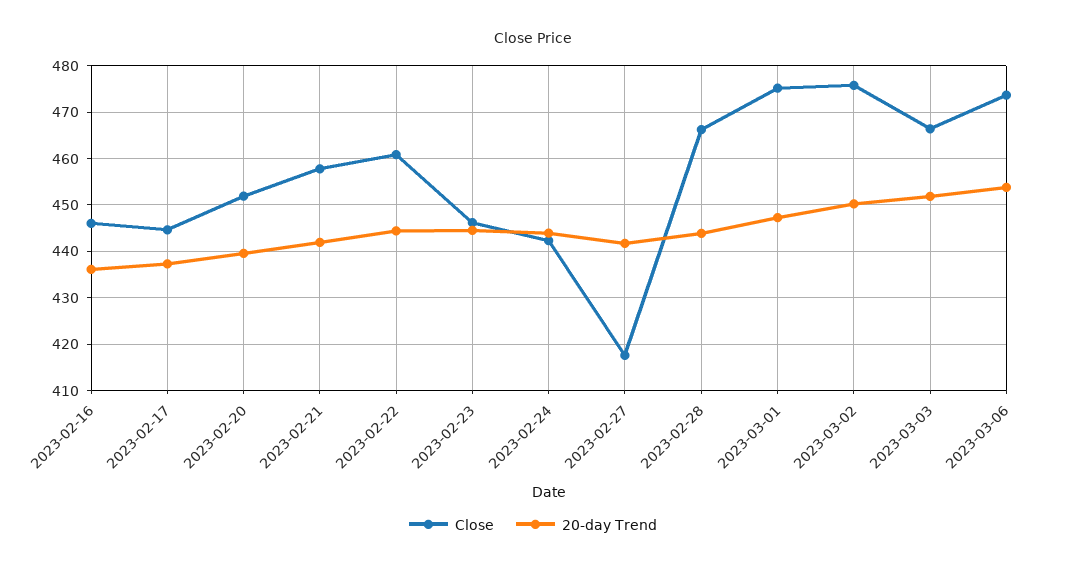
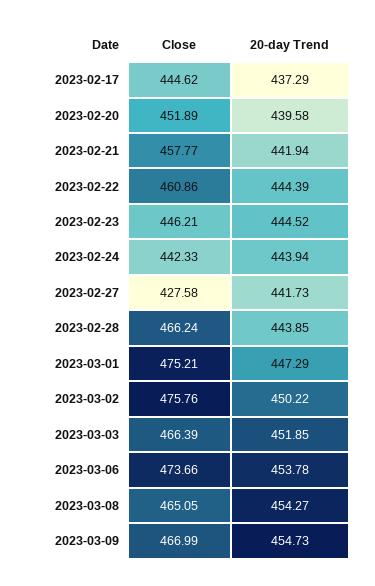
Close, 2023-02-16: 446 -> none
20-day Trend, 2023-02-16: 436 -> none
Close, 2023-02-27: 418 -> 427.58
Close, 2023-03-08: none -> 465.05
20-day Trend, 2023-03-08: none -> 454.27
Close, 2023-03-09: none -> 466.99
20-day Trend, 2023-03-09: none -> 454.73

